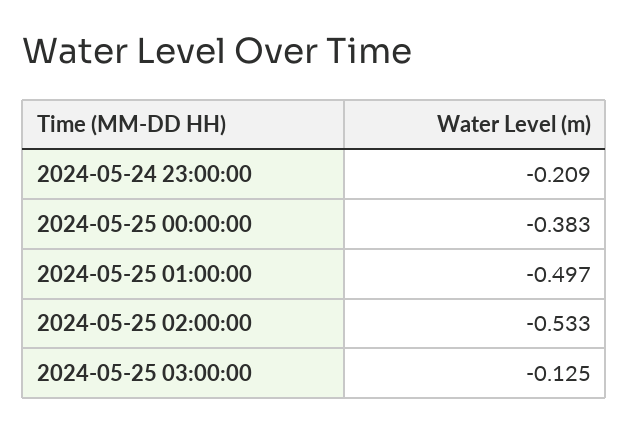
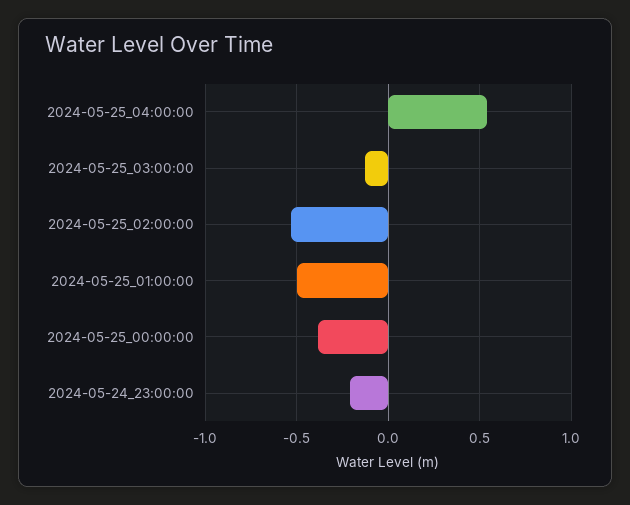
2024-05-25_04:00:00: none -> 0.55

